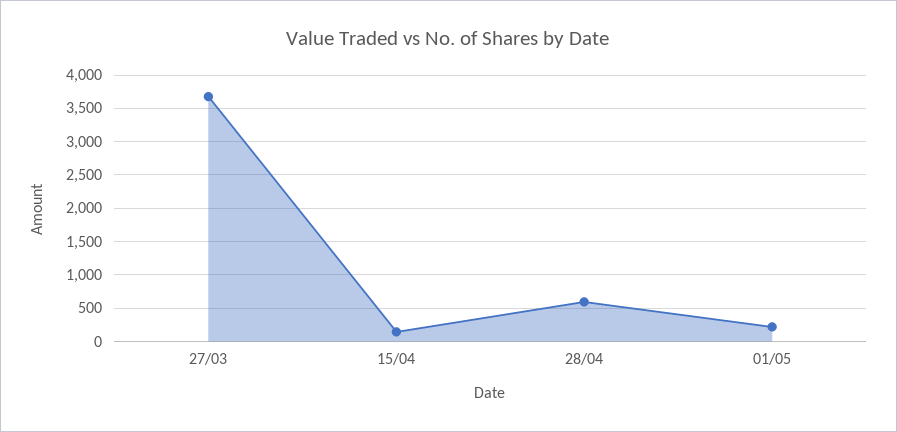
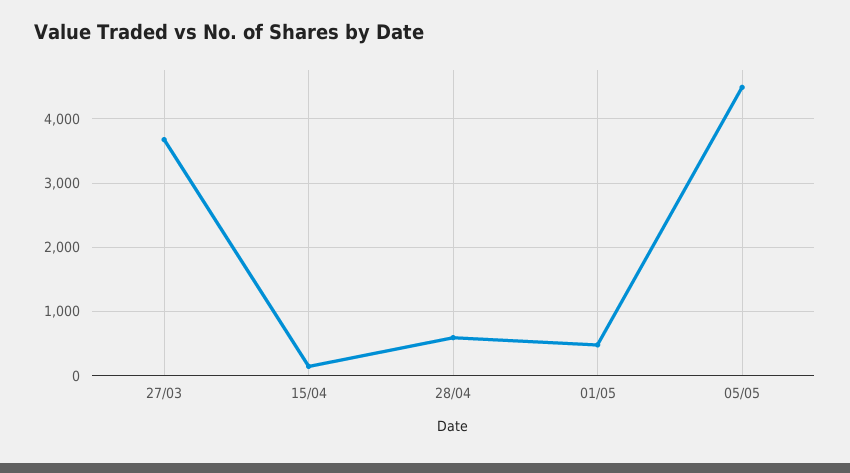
01/05: 200 -> 500
05/05: none -> 4500

